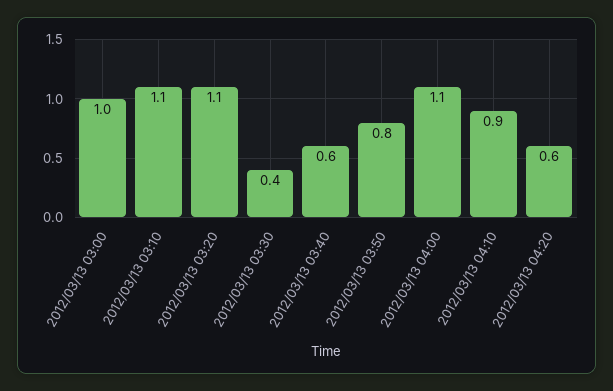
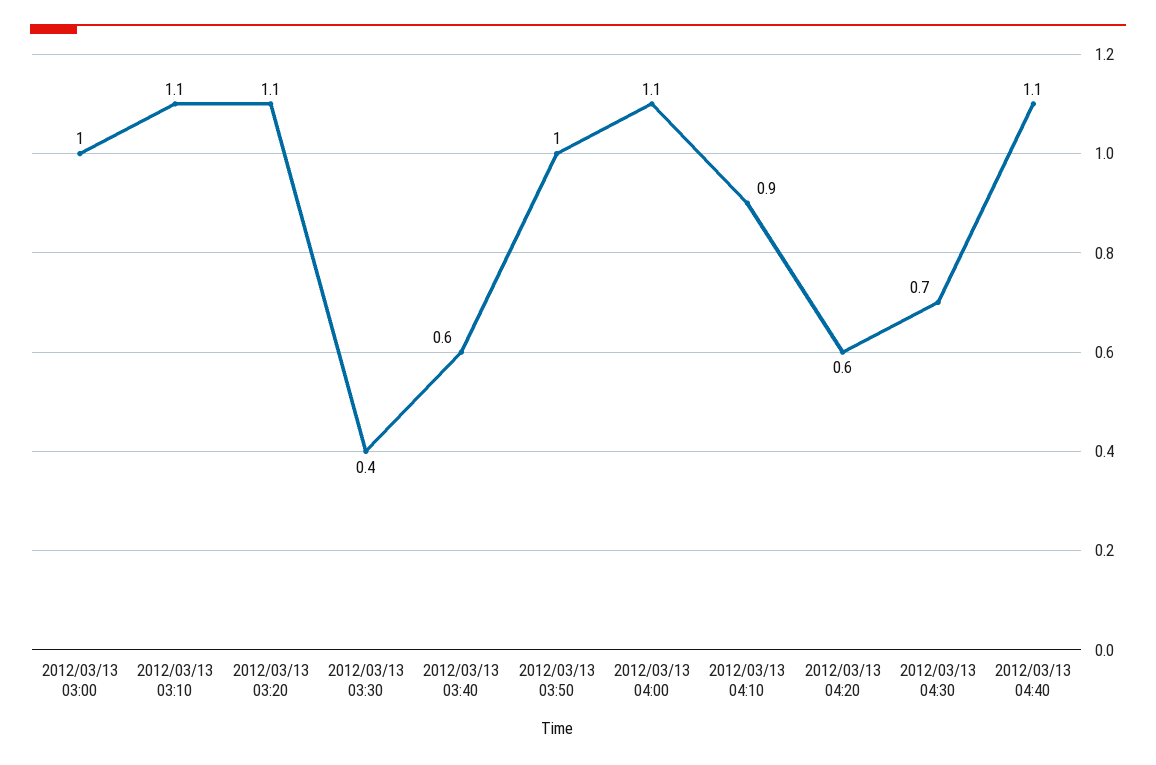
2012/03/13 03:50: 0.8 -> 1
2012/03/13 04:30: none -> 0.7
2012/03/13 04:40: none -> 1.1

